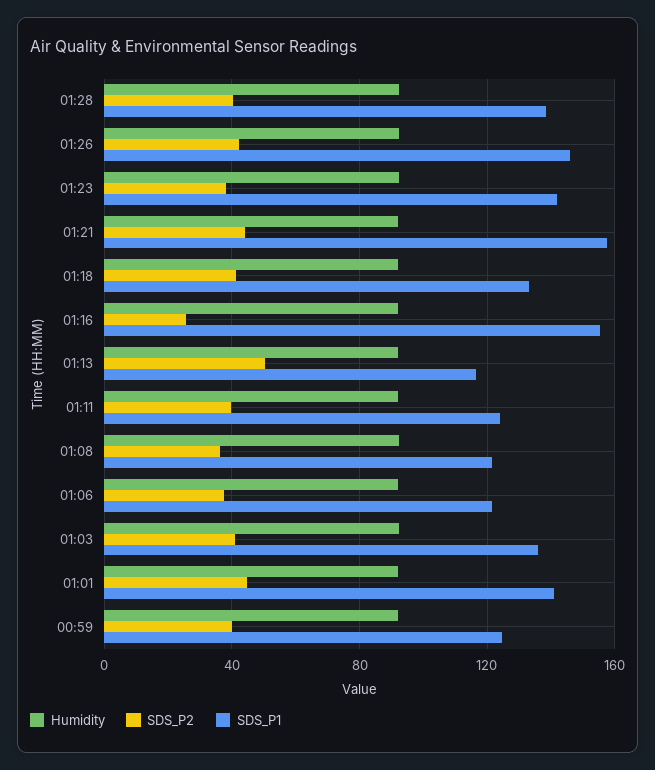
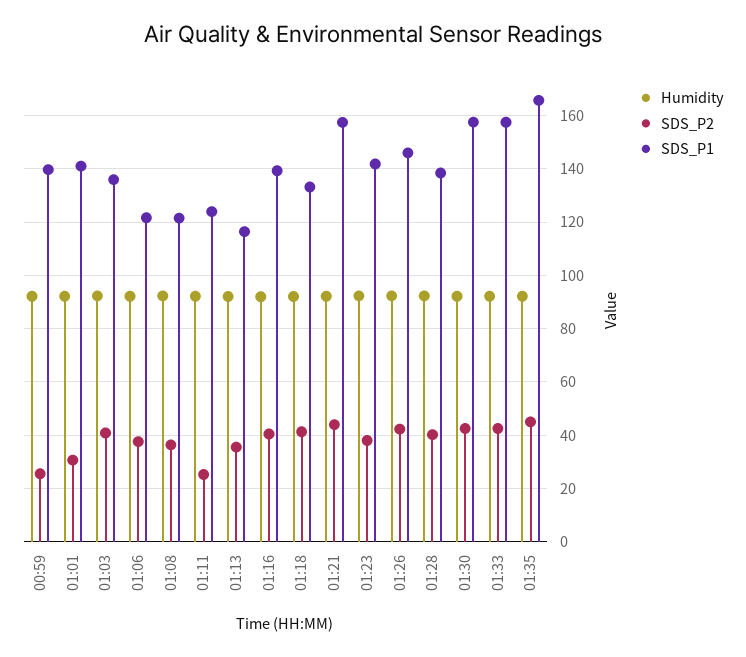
SDS_P2, 01:16: 25 -> 40
SDS_P1, 01:16: 155 -> 140
SDS_P2, 01:13: 50 -> 35
SDS_P2, 01:11: 40 -> 25
SDS_P2, 01:01: 45 -> 30
SDS_P2, 00:59: 40 -> 25
SDS_P1, 00:59: 125 -> 140
Humidity, 01:30: none -> 92.5
SDS_P2, 01:30: none -> 42.5
SDS_P1, 01:30: none -> 157.5
Humidity, 01:33: none -> 92.5
SDS_P2, 01:33: none -> 42.5
SDS_P1, 01:33: none -> 157.5
Humidity, 01:35: none -> 92.5
SDS_P2, 01:35: none -> 45
SDS_P1, 01:35: none -> 165

